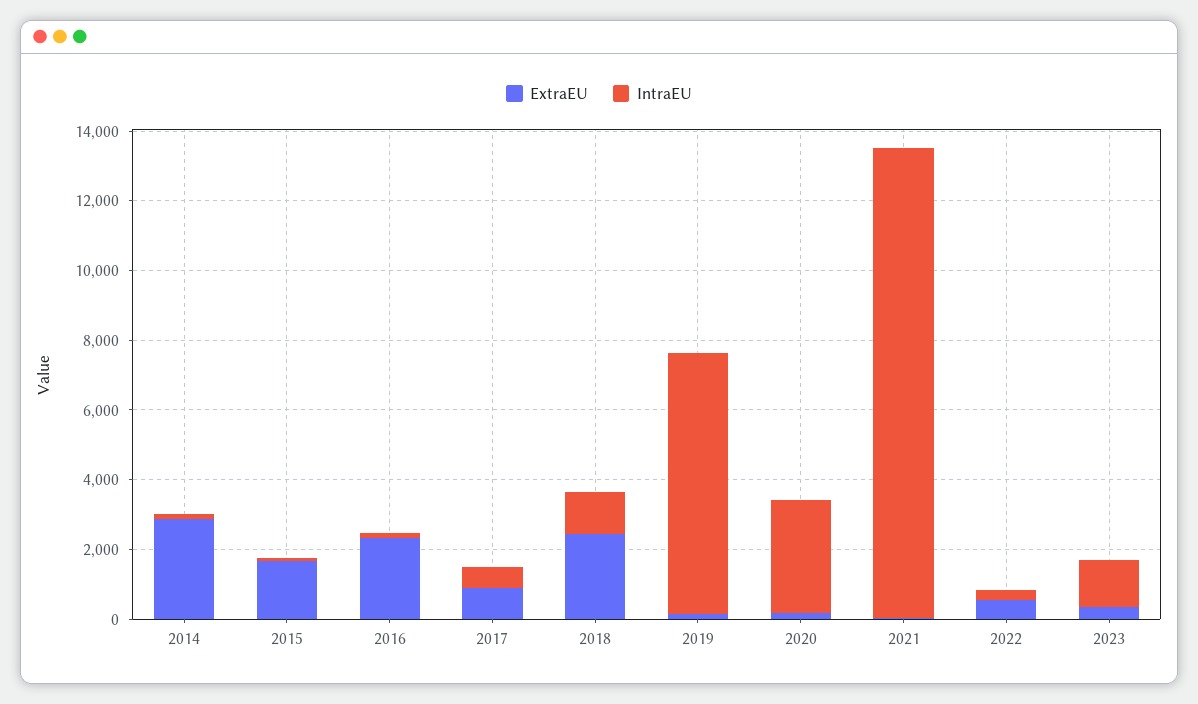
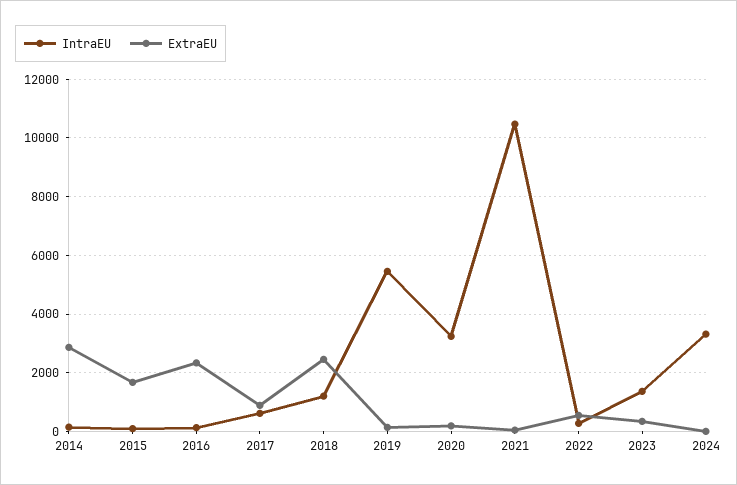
IntraEU, 2019: 7500 -> 5500
IntraEU, 2021: 13500 -> 10500
IntraEU, 2024: none -> 3250
ExtraEU, 2024: none -> 0

